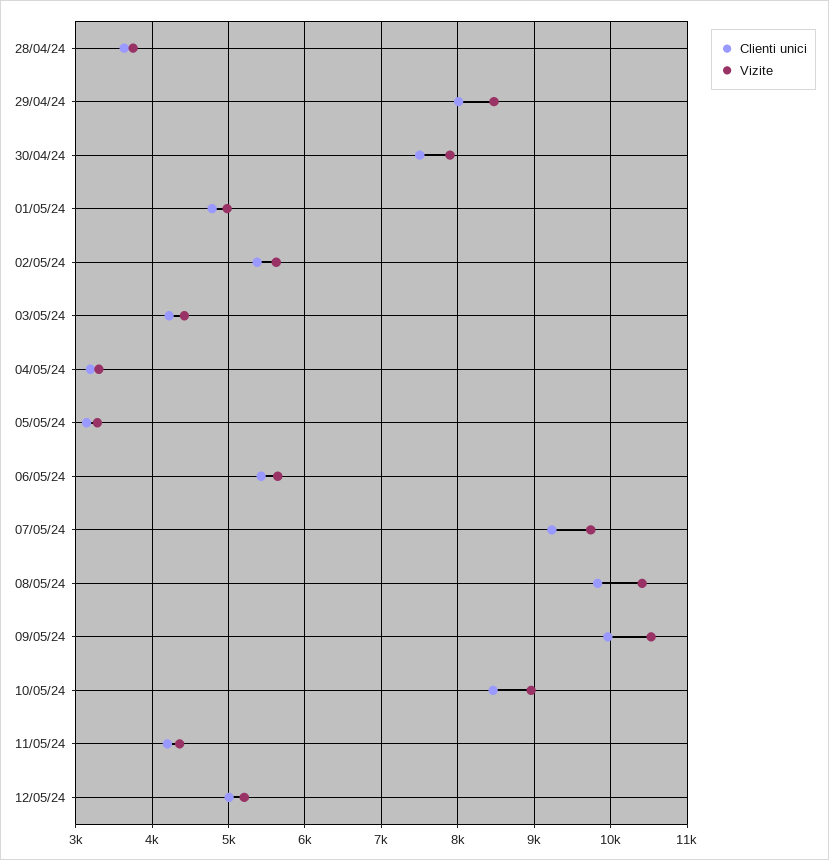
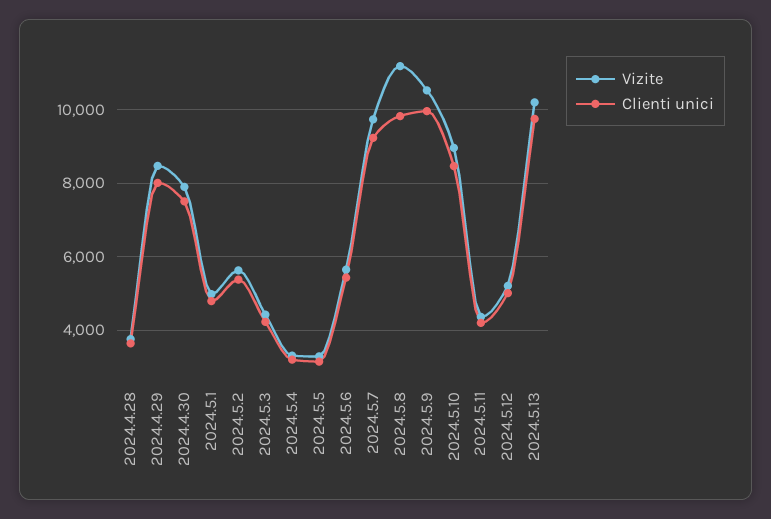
Vizite, 08/05/24: 10400 -> 11200
Vizite, 2024.5.13: none -> 10200
Clienti unici, 2024.5.13: none -> 9800

